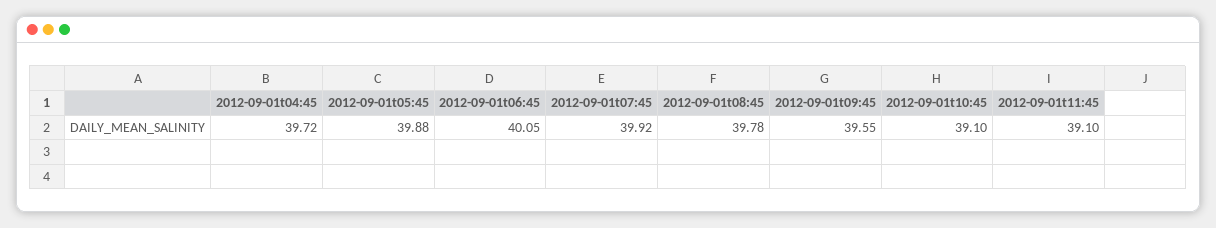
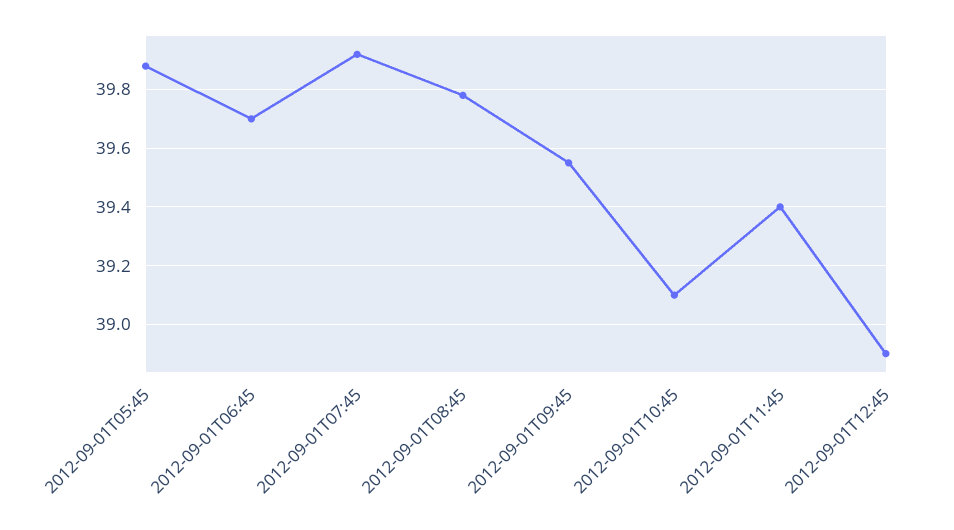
2012-09-01t04:45: 39.72 -> none
2012-09-01t06:45: 40.05 -> 39.7
2012-09-01t11:45: 39.1 -> 39.4
2012-09-01T12:45: none -> 38.9

